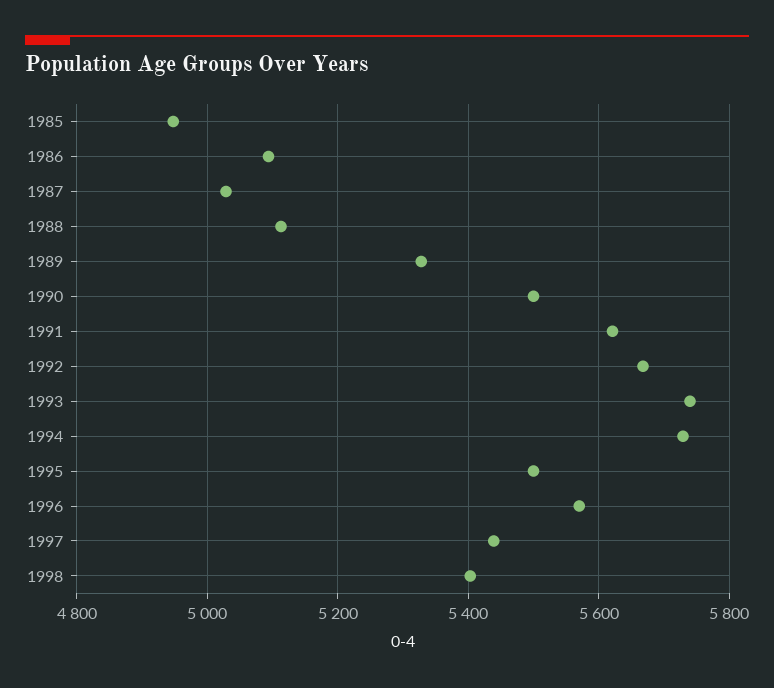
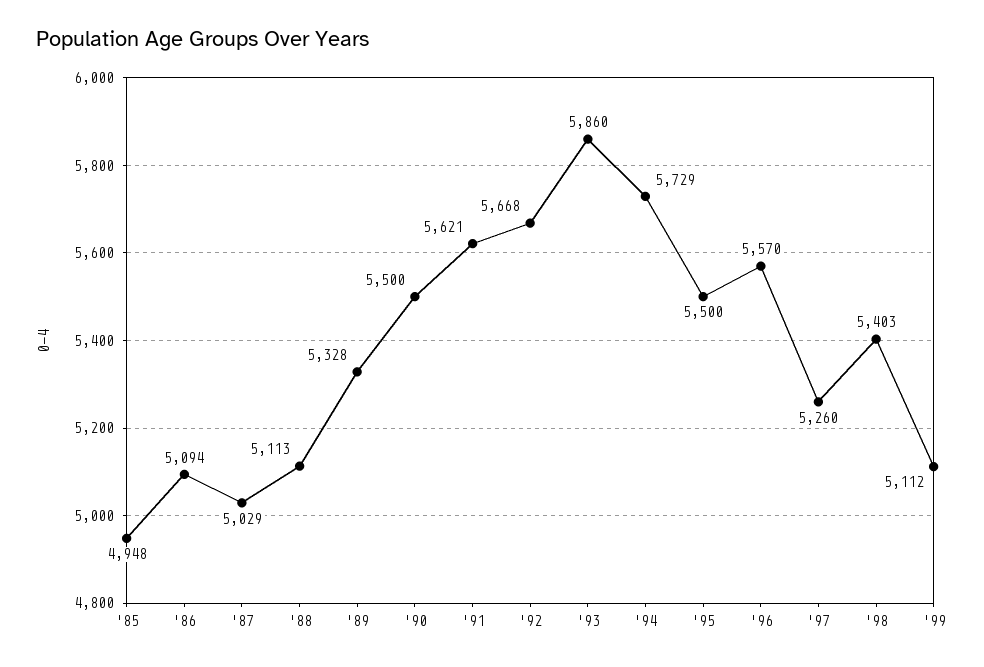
1993: 5740 -> 5860
1997: 5440 -> 5260
'99: none -> 5112

